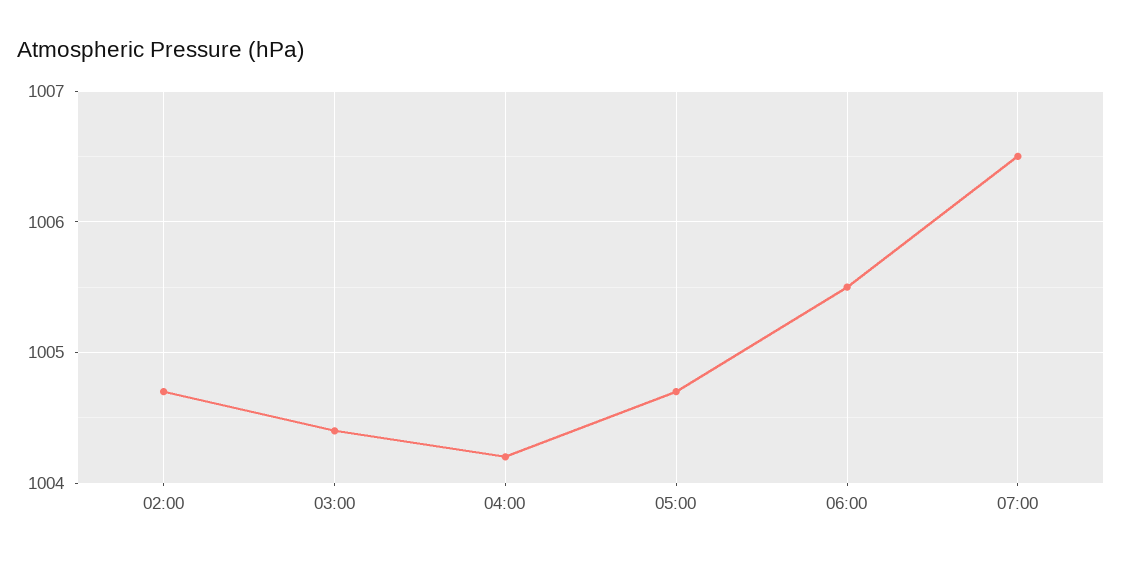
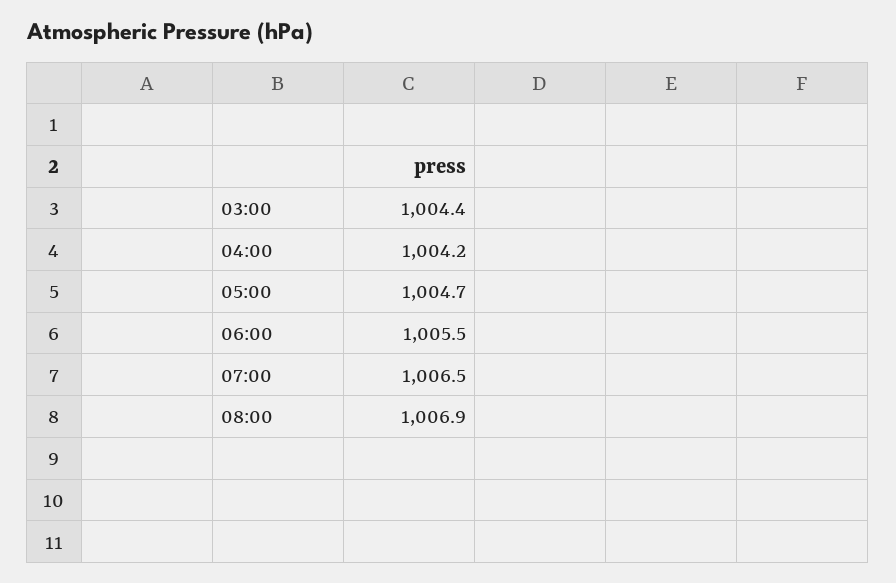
02:00: 1004.7 -> none
08:00: none -> 1006.9

